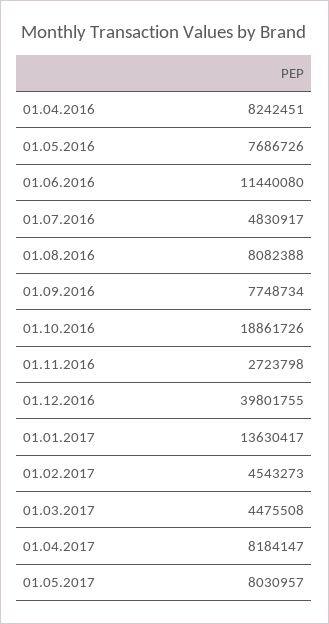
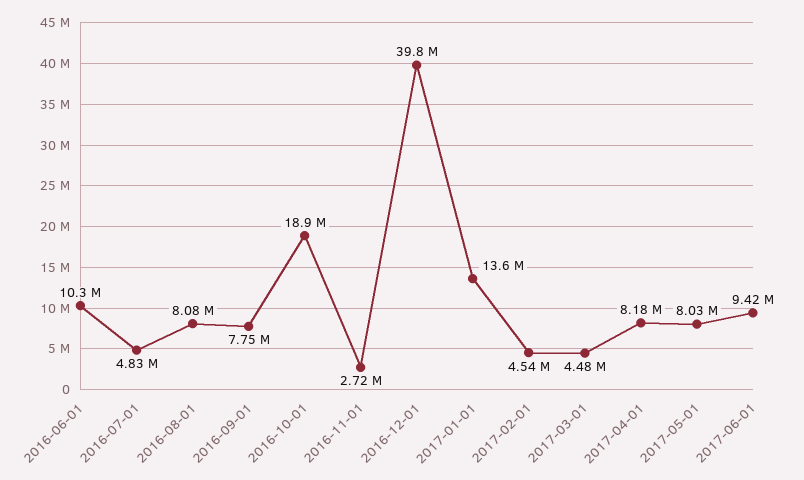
01.04.2016: 8242451 -> none
01.05.2016: 7686726 -> none
01.06.2016: 11440080 -> 10300000
2017-06-01: none -> 9420000

